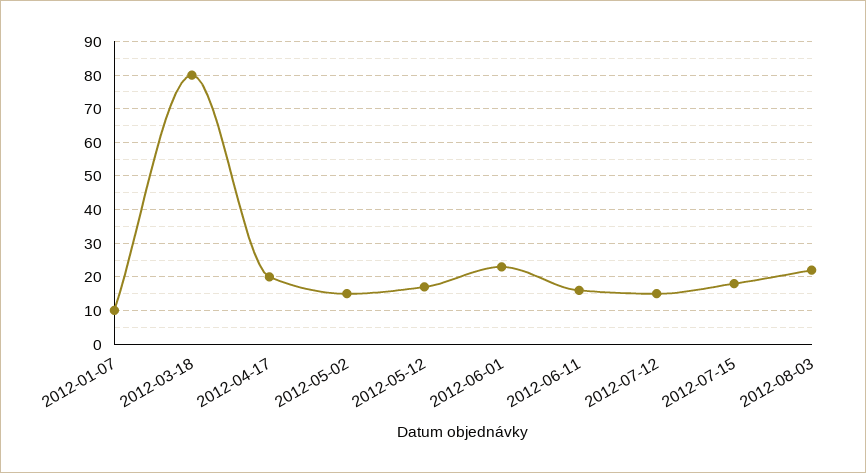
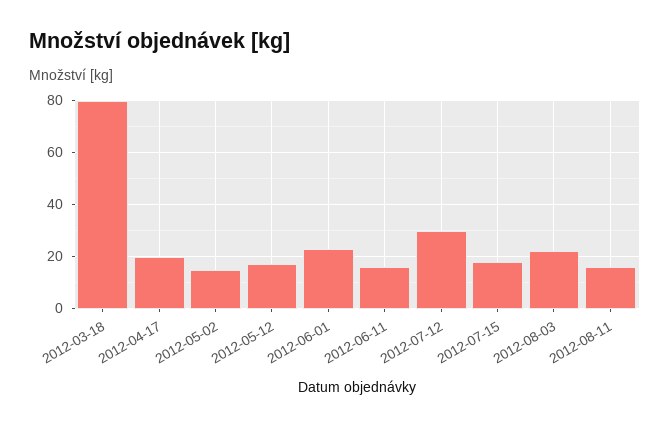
2012-01-07: 10 -> none
2012-07-12: 15 -> 30
2012-08-11: none -> 15

